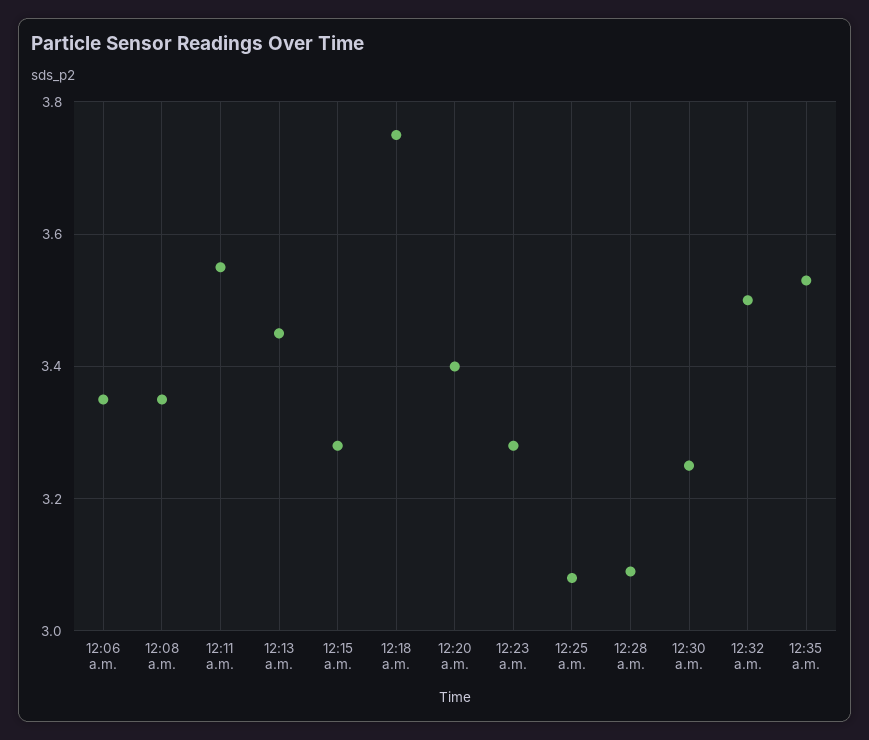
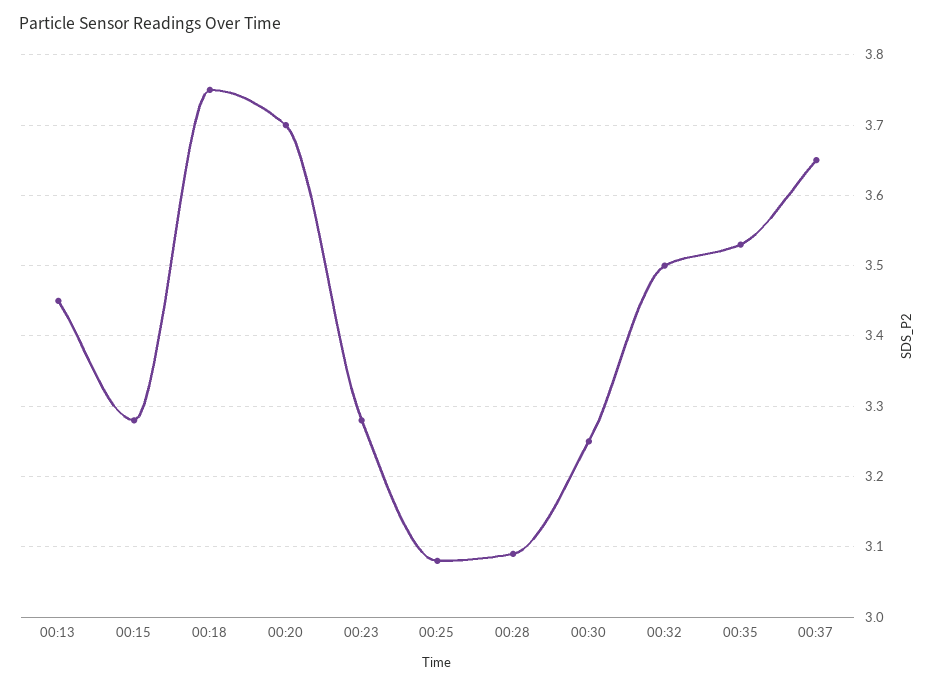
12:06 a.m.: 3.35 -> none
12:08 a.m.: 3.35 -> none
12:11 a.m.: 3.55 -> none
12:20 a.m.: 3.4 -> 3.7
00:37: none -> 3.65

